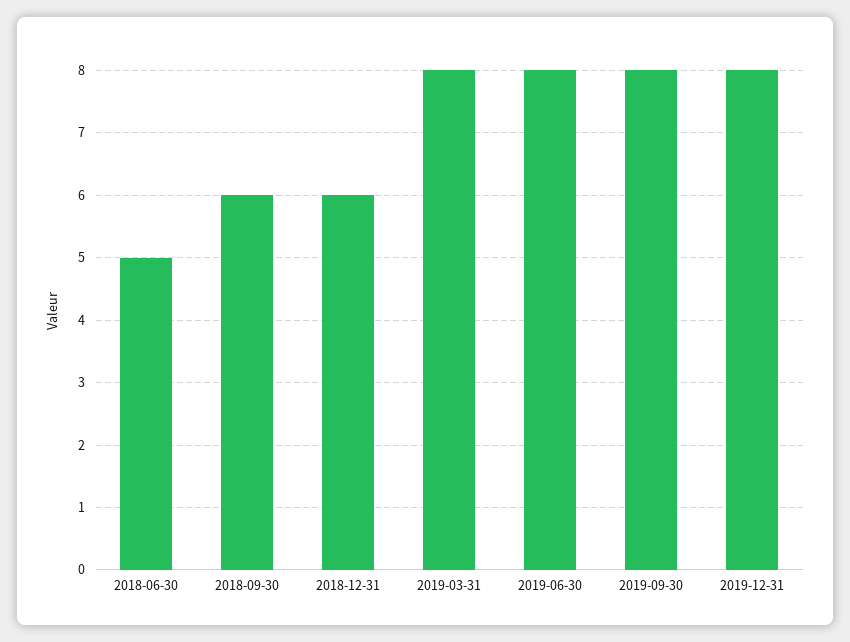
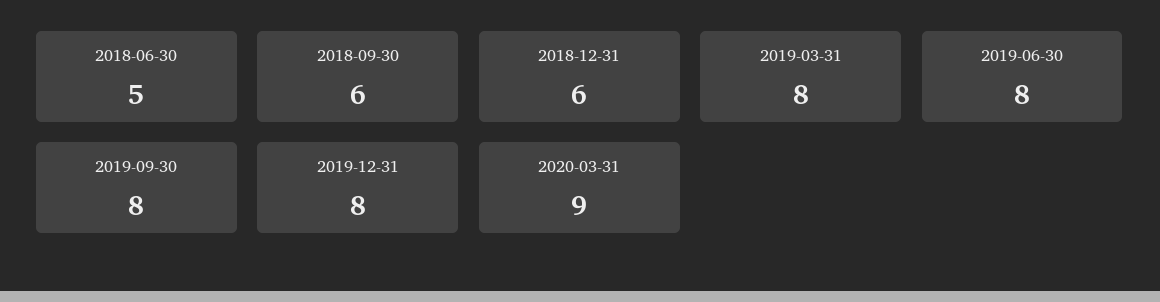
2020-03-31: none -> 9

